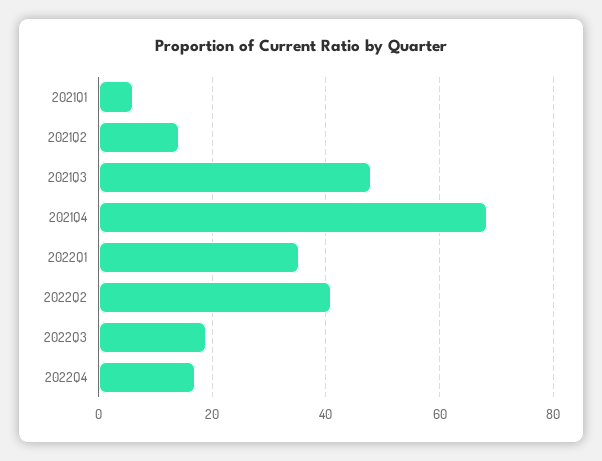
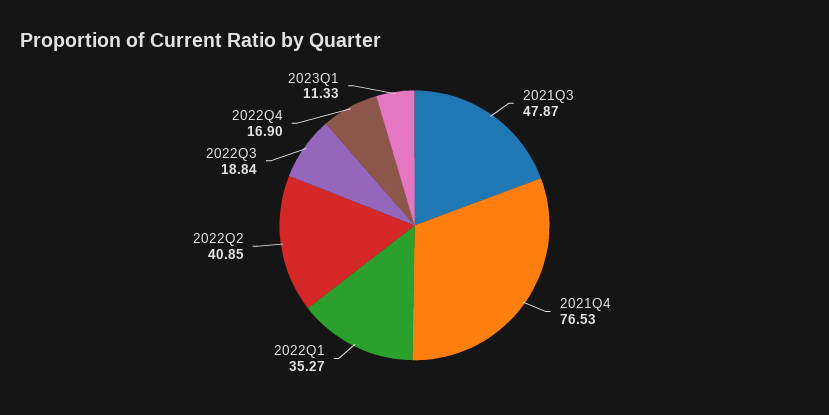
2021Q1: 6 -> none
2021Q2: 14 -> none
2021Q4: 68 -> 76.53
2023Q1: none -> 11.33

